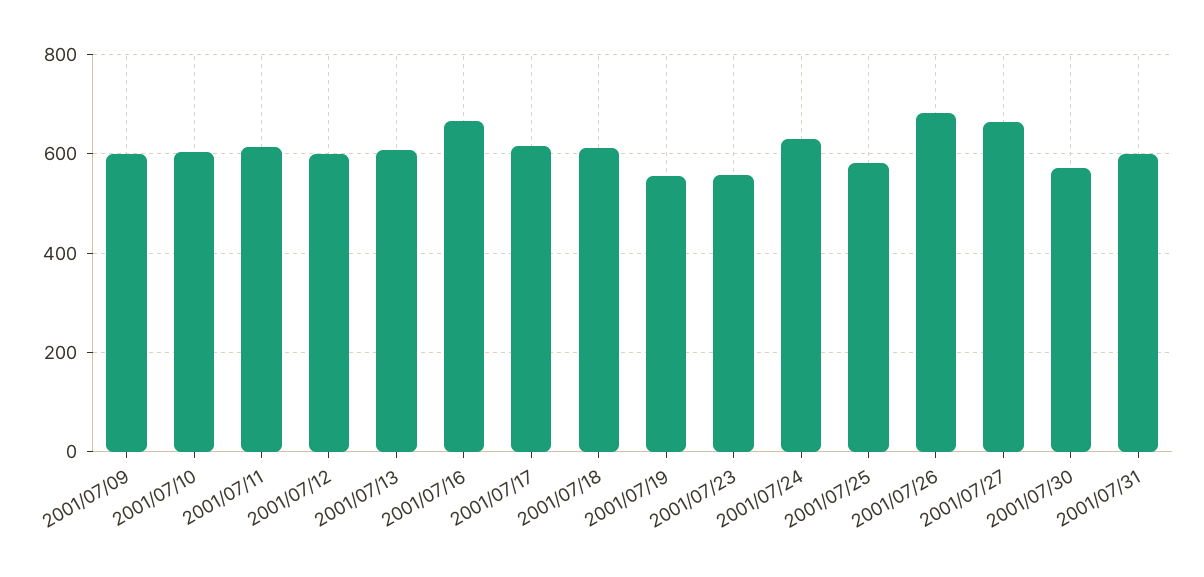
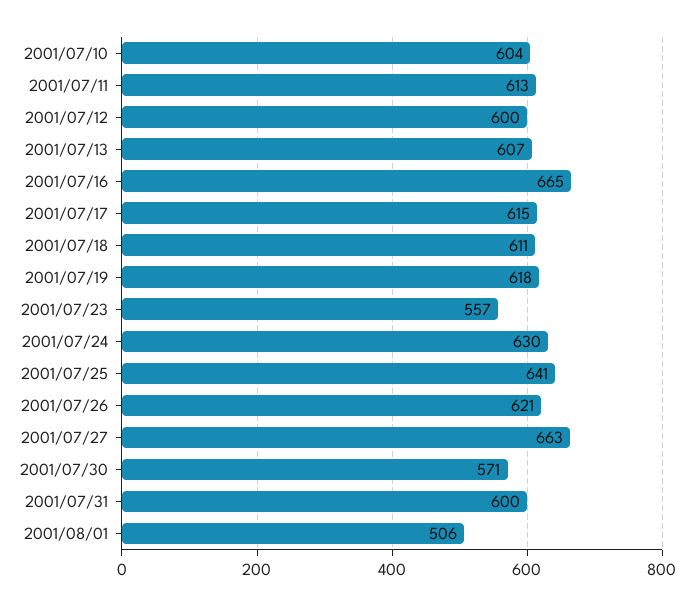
2001/07/09: 600 -> none
2001/07/19: 560 -> 618
2001/07/25: 580 -> 641
2001/07/26: 680 -> 621
2001/08/01: none -> 506

